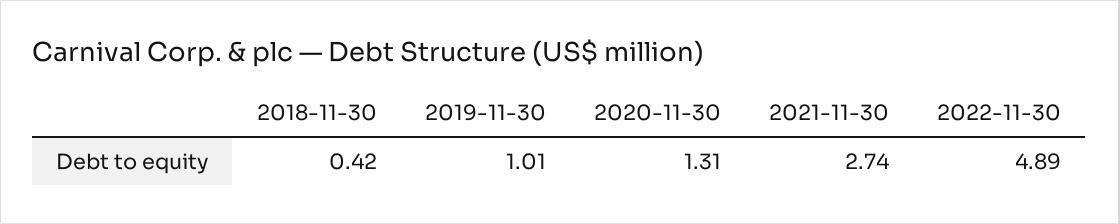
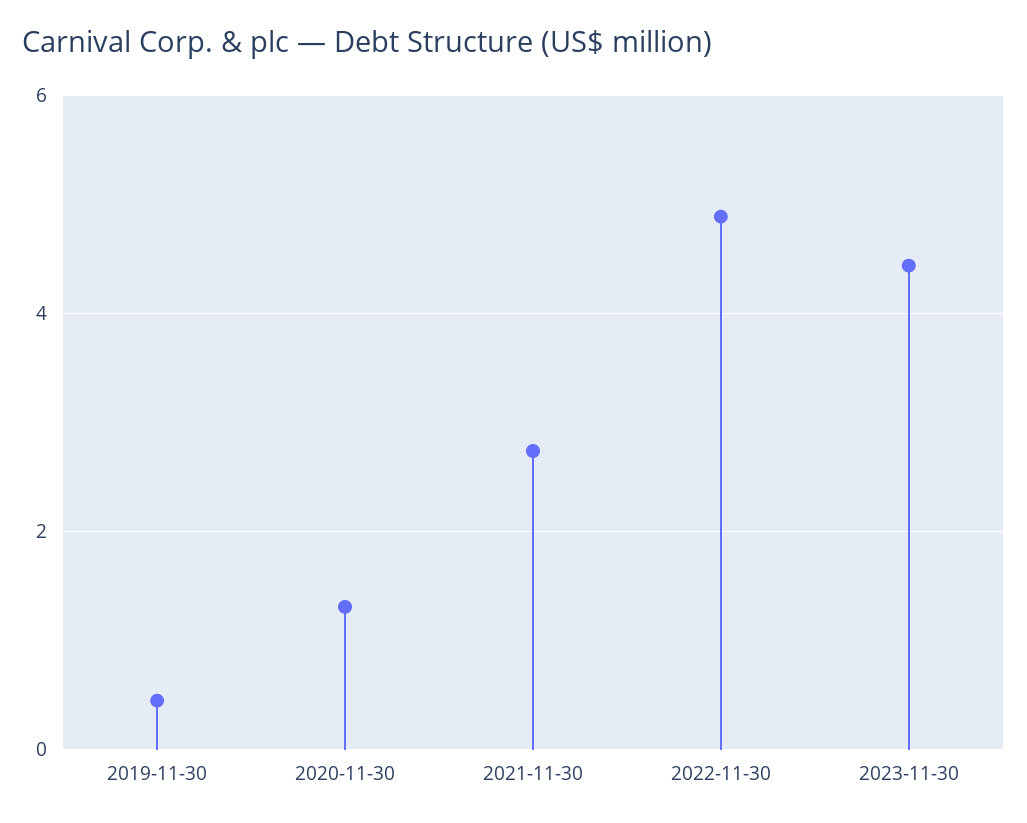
2018-11-30: 0.42 -> none
2019-11-30: 1.01 -> 0.4
2023-11-30: none -> 4.4

